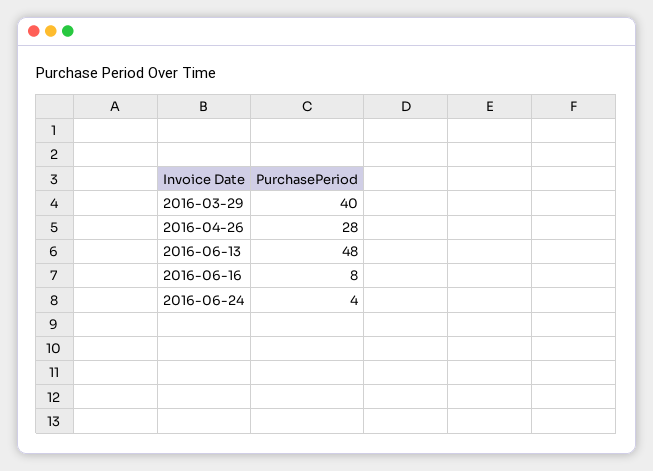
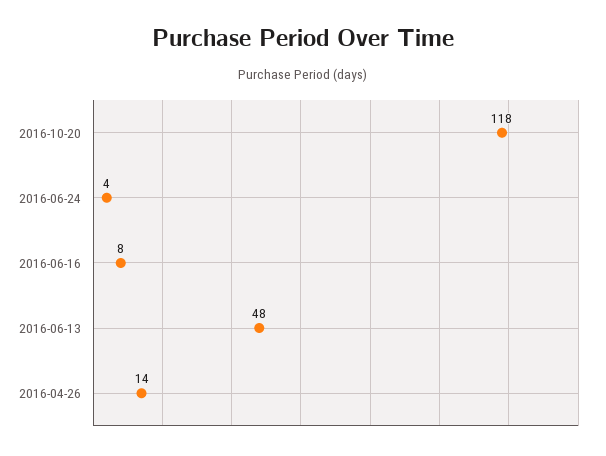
2016-03-29: 40 -> none
2016-04-26: 28 -> 14
2016-10-20: none -> 118

